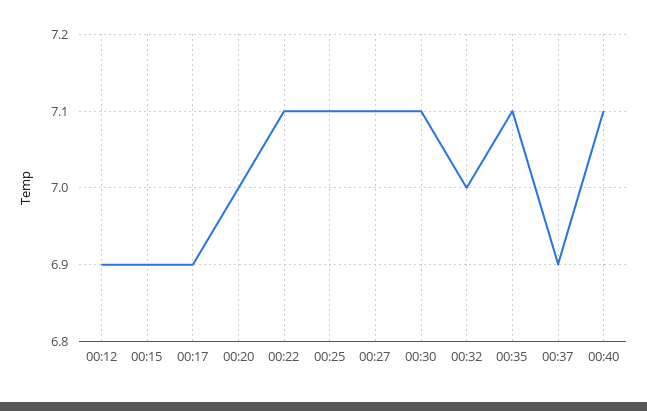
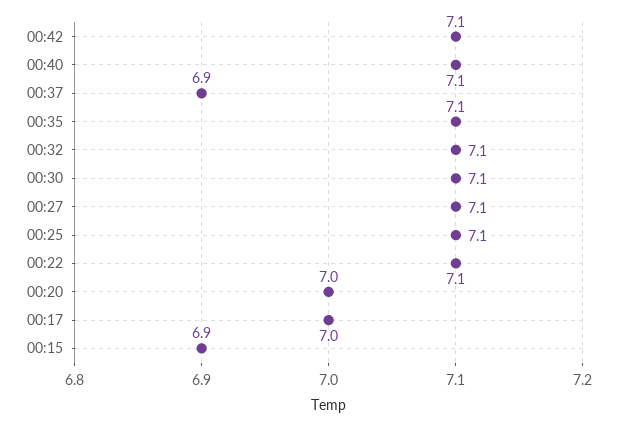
00:12: 6.9 -> none
00:17: 6.9 -> 7
00:32: 7 -> 7.1
00:42: none -> 7.1

